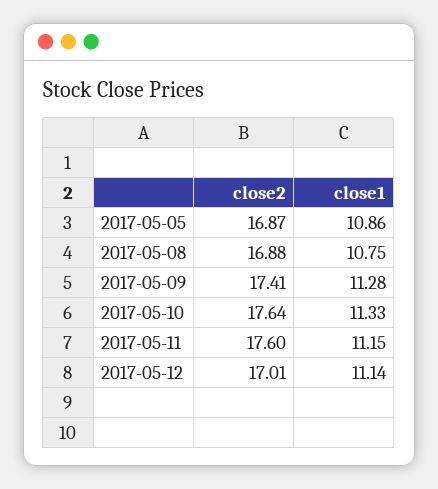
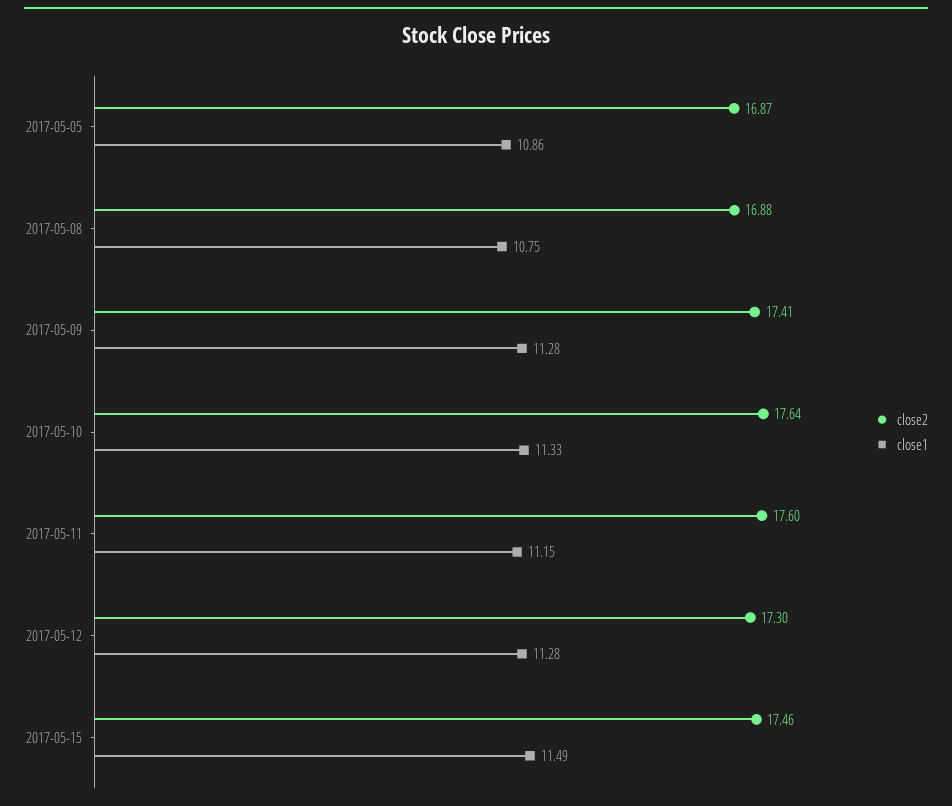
close2, 2017-05-12: 17.01 -> 17.3
close1, 2017-05-12: 11.14 -> 11.28
close2, 2017-05-15: none -> 17.46
close1, 2017-05-15: none -> 11.49

